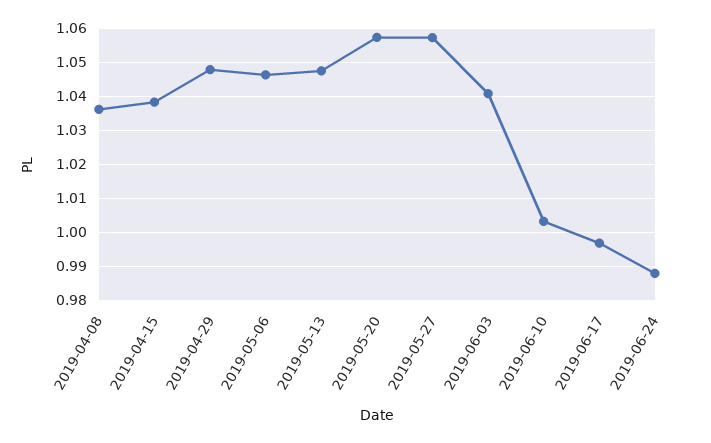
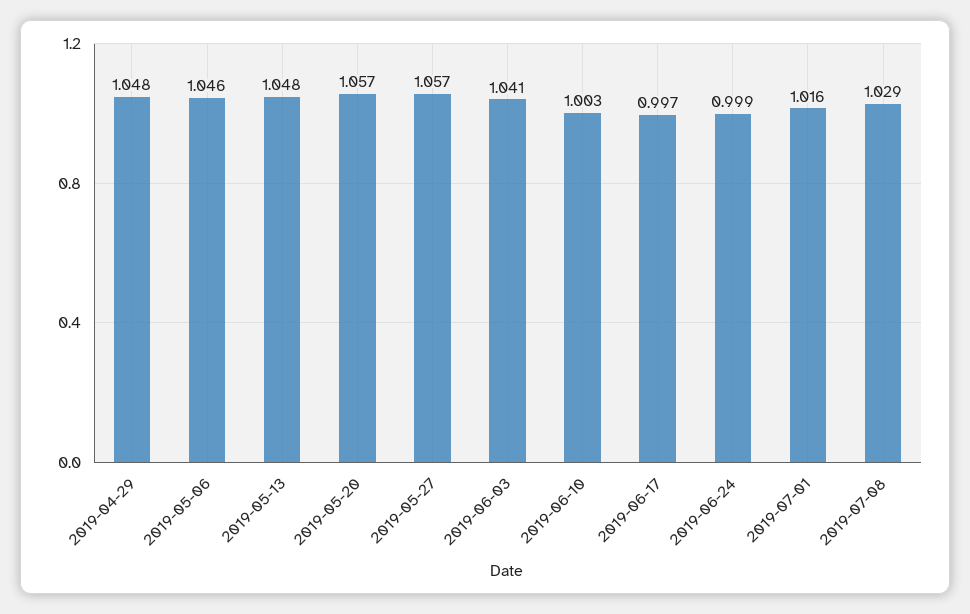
2019-04-08: 1.036 -> none
2019-04-15: 1.038 -> none
2019-06-24: 0.988 -> 0.999
2019-07-01: none -> 1.016
2019-07-08: none -> 1.029

